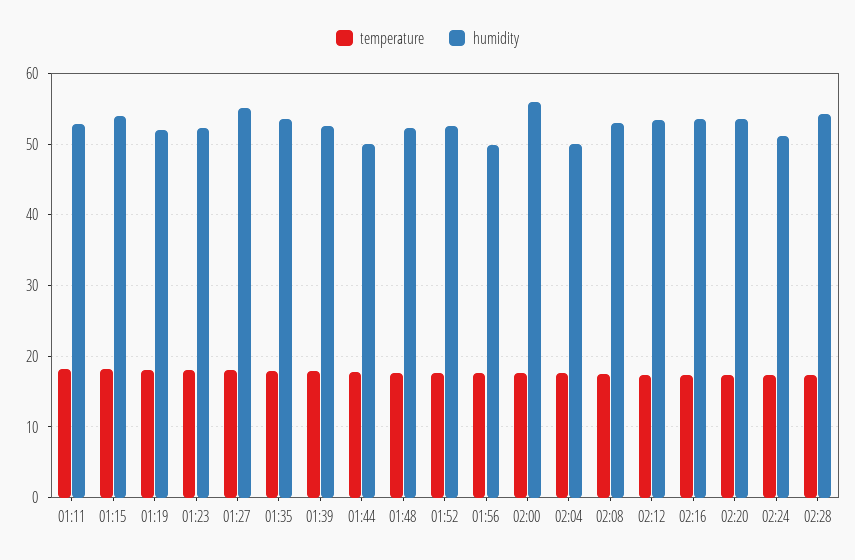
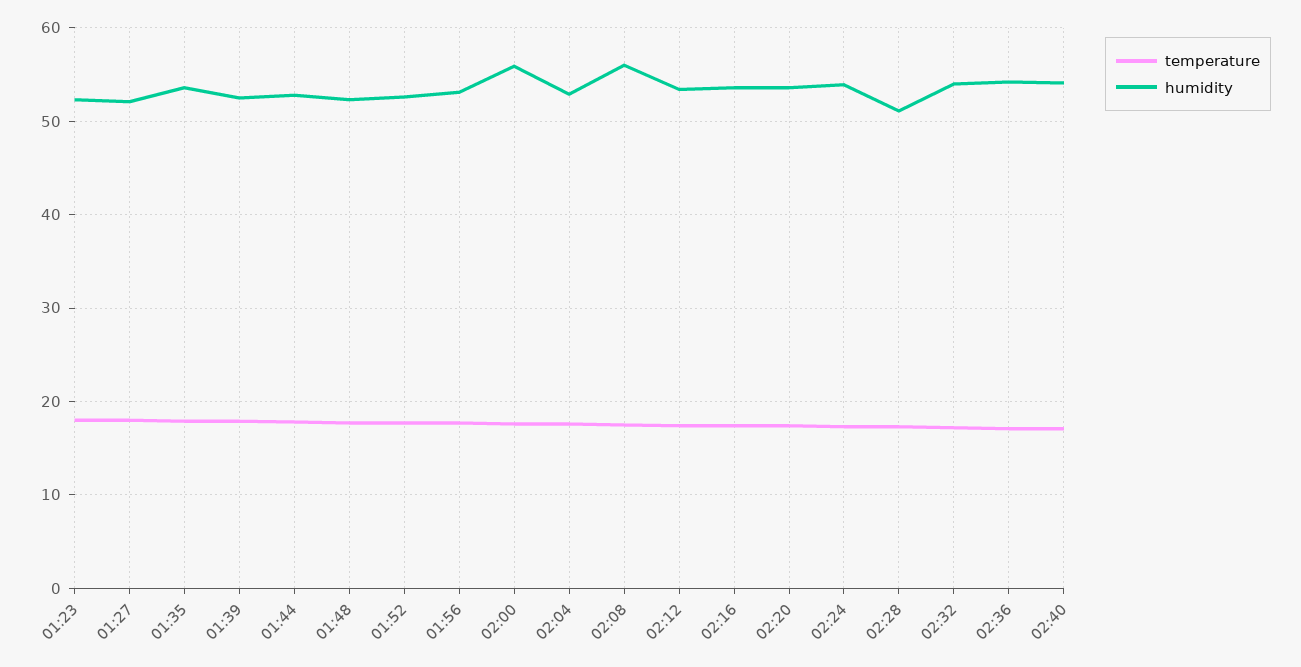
temperature, 01:11: 18 -> none
humidity, 01:11: 53 -> none
temperature, 01:15: 18 -> none
humidity, 01:15: 54 -> none
temperature, 01:19: 18 -> none
humidity, 01:19: 52 -> none
humidity, 01:27: 55 -> 52
humidity, 01:44: 50 -> 53
humidity, 01:56: 50 -> 53
humidity, 02:04: 50 -> 53
humidity, 02:08: 53 -> 56
humidity, 02:24: 51 -> 54
humidity, 02:28: 54 -> 51
temperature, 02:32: none -> 17
humidity, 02:32: none -> 54
temperature, 02:36: none -> 17
humidity, 02:36: none -> 54
temperature, 02:40: none -> 17
humidity, 02:40: none -> 54

